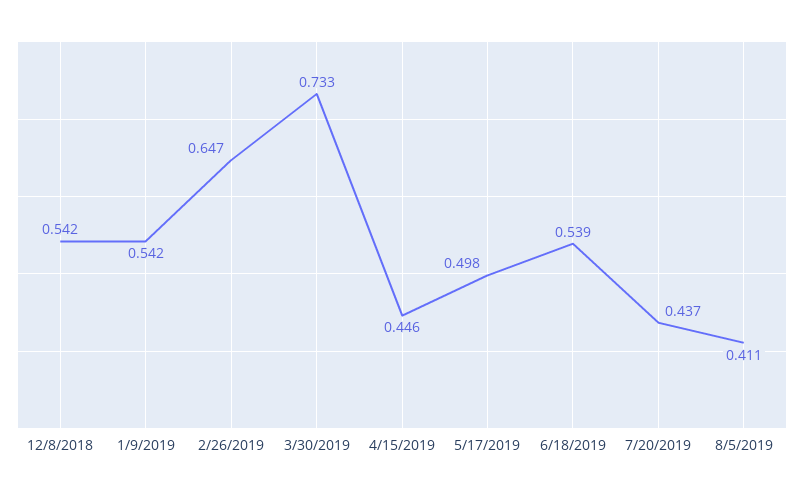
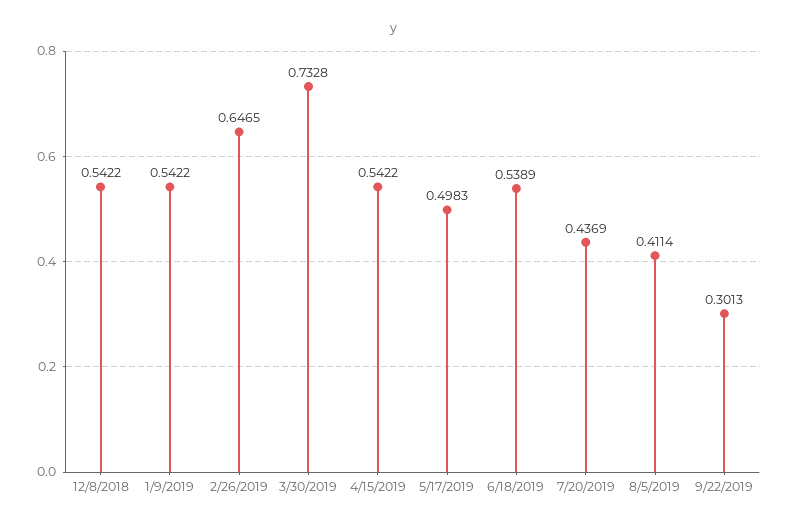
4/15/2019: 0.446 -> 0.5422
9/22/2019: none -> 0.3013

